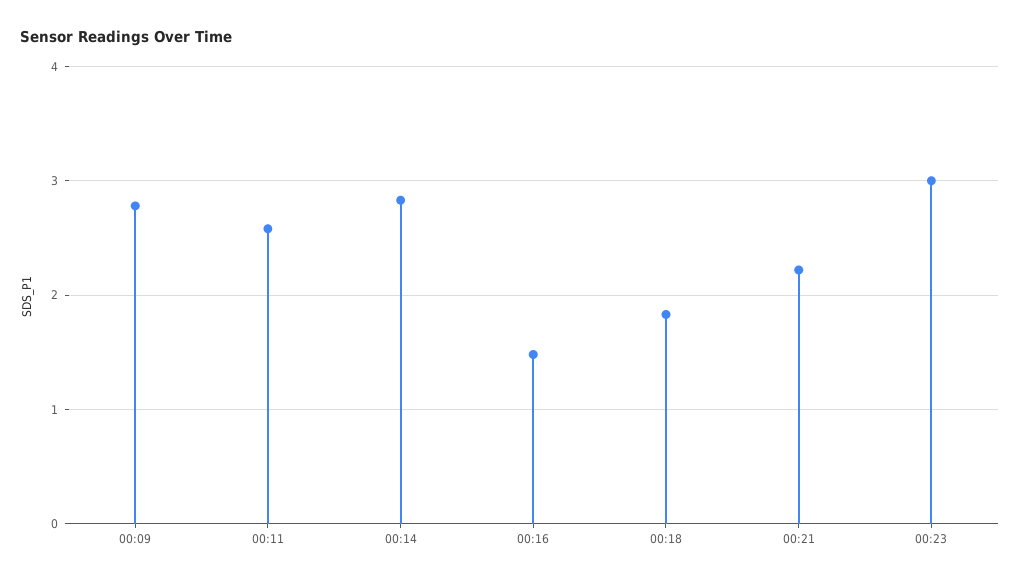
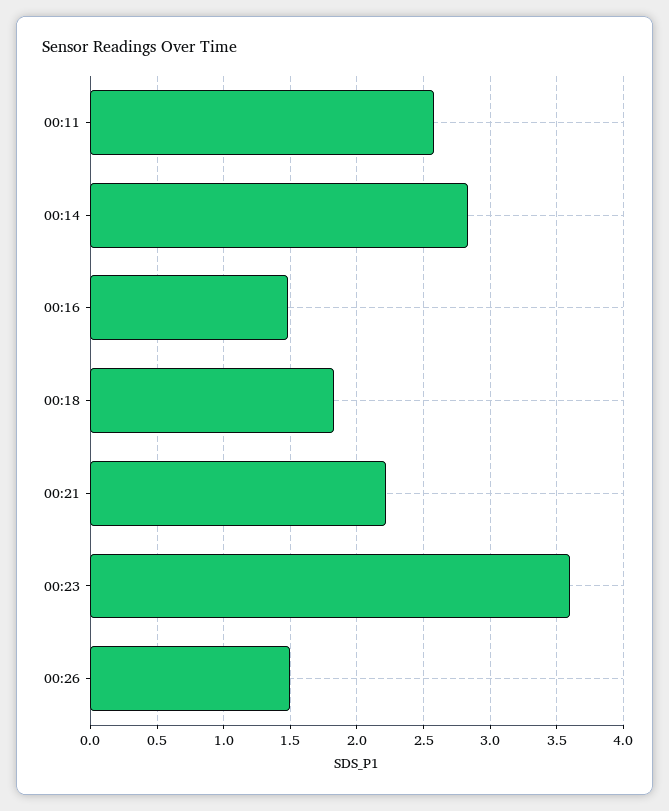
00:09: 2.8 -> none
00:23: 3 -> 3.6
00:26: none -> 1.5

